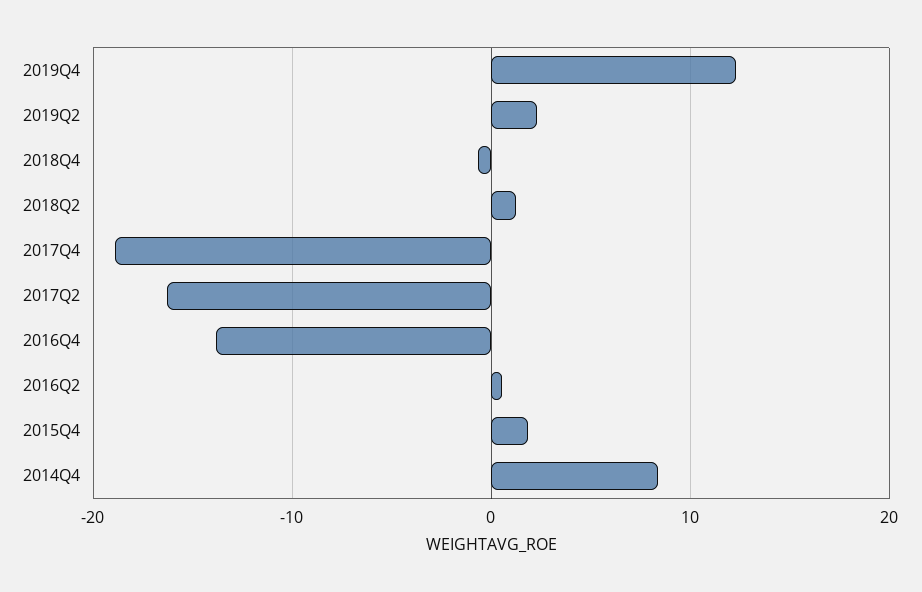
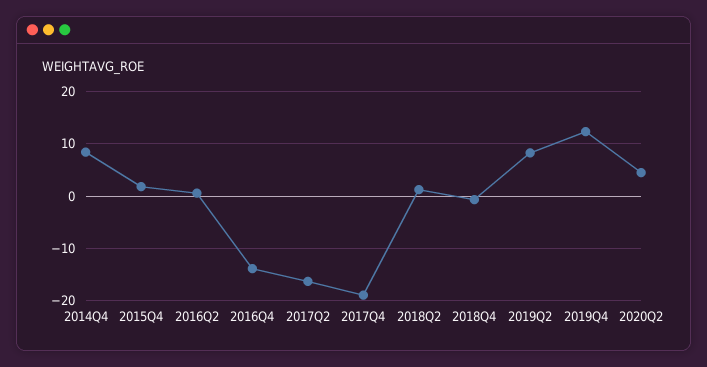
2019Q2: 2 -> 8
2020Q2: none -> 4

